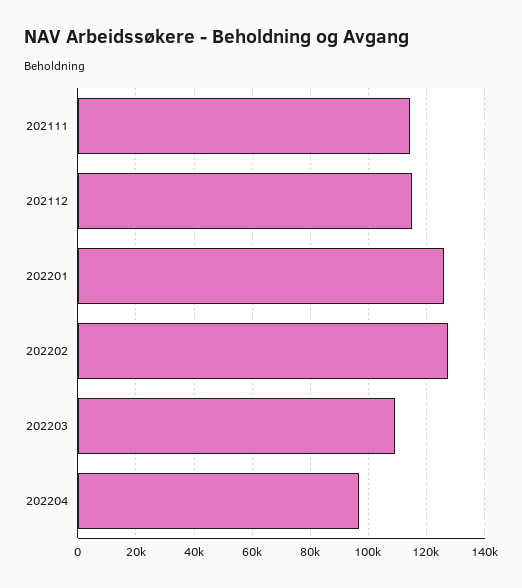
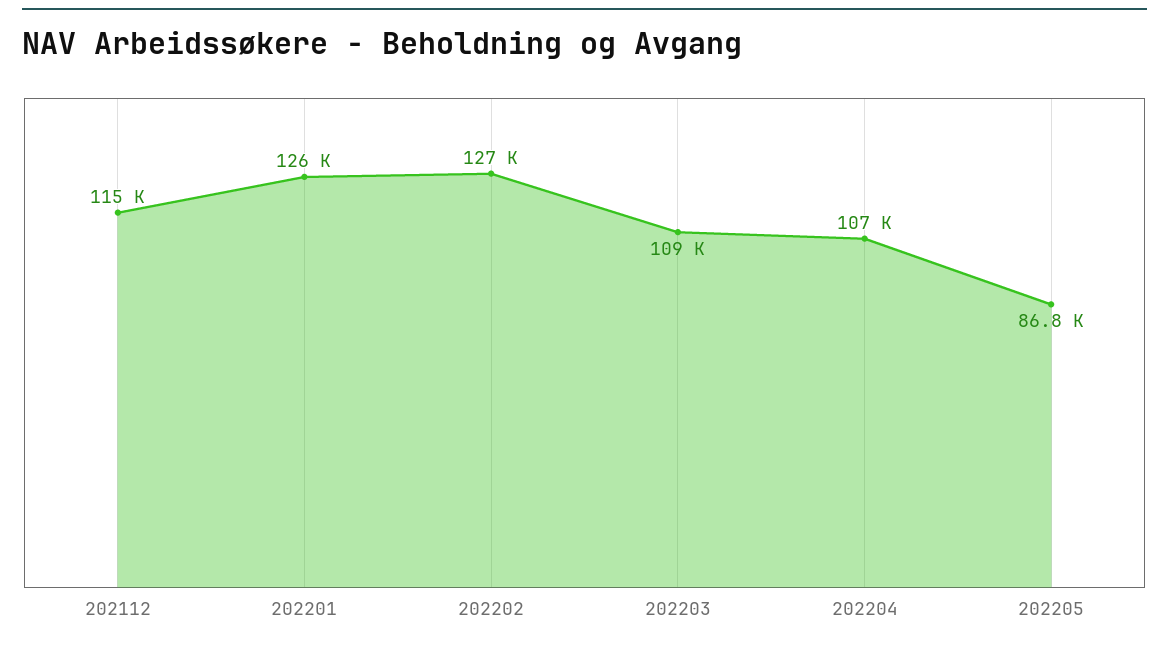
202111: 115000 -> none
202204: 97500 -> 107000
202205: none -> 86800

